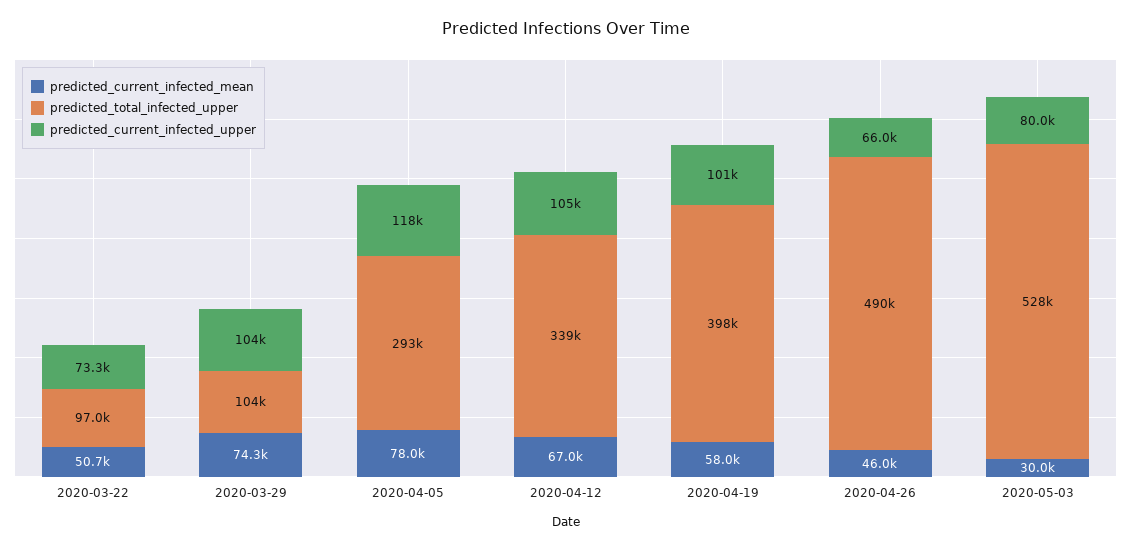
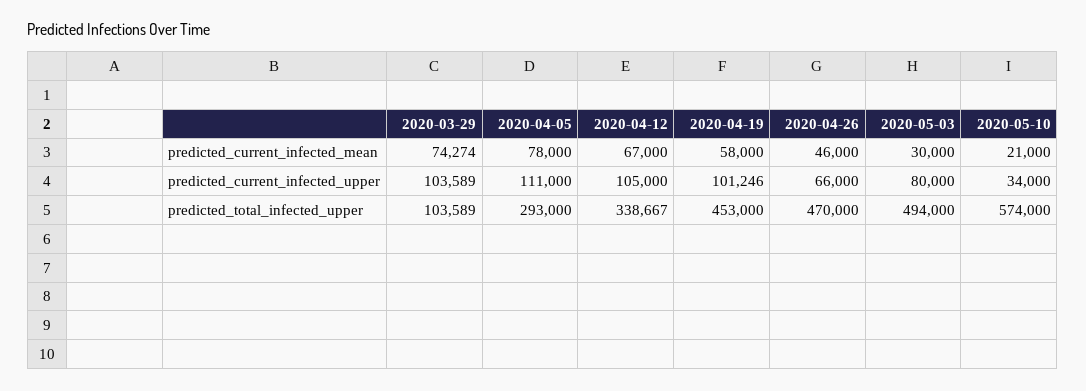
predicted_current_infected_mean, 2020-03-22: 50700 -> none
predicted_total_infected_upper, 2020-03-22: 97000 -> none
predicted_current_infected_upper, 2020-03-22: 73300 -> none
predicted_current_infected_upper, 2020-04-05: 118000 -> 111000
predicted_total_infected_upper, 2020-04-19: 398000 -> 453000
predicted_total_infected_upper, 2020-04-26: 490000 -> 470000
predicted_total_infected_upper, 2020-05-03: 528000 -> 494000
predicted_current_infected_mean, 2020-05-10: none -> 21000
predicted_current_infected_upper, 2020-05-10: none -> 34000
predicted_total_infected_upper, 2020-05-10: none -> 574000

